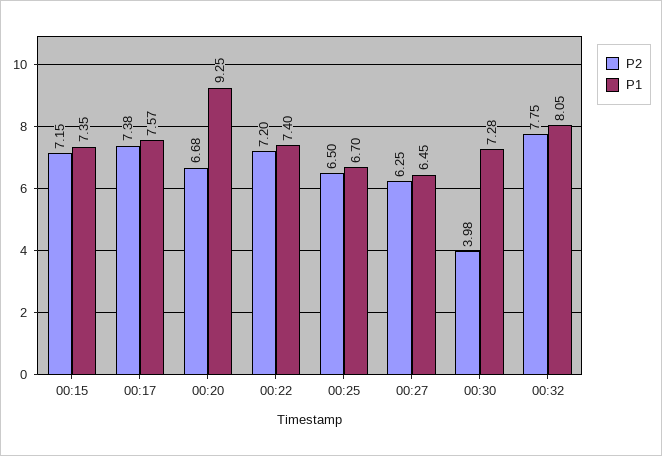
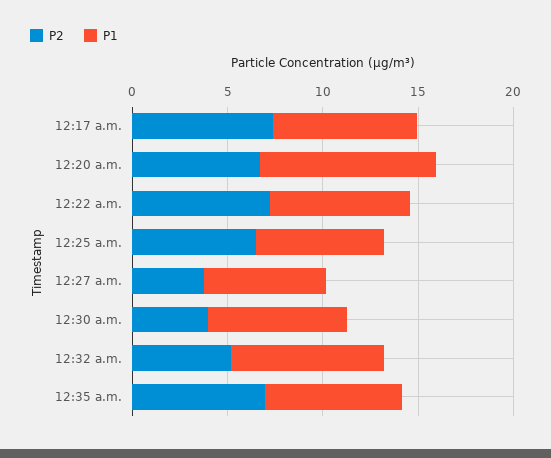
P2, 00:15: 7.15 -> none
P1, 00:15: 7.35 -> none
P2, 00:27: 6.25 -> 4
P2, 00:32: 7.75 -> 5
P2, 12:35 a.m.: none -> 7
P1, 12:35 a.m.: none -> 7

